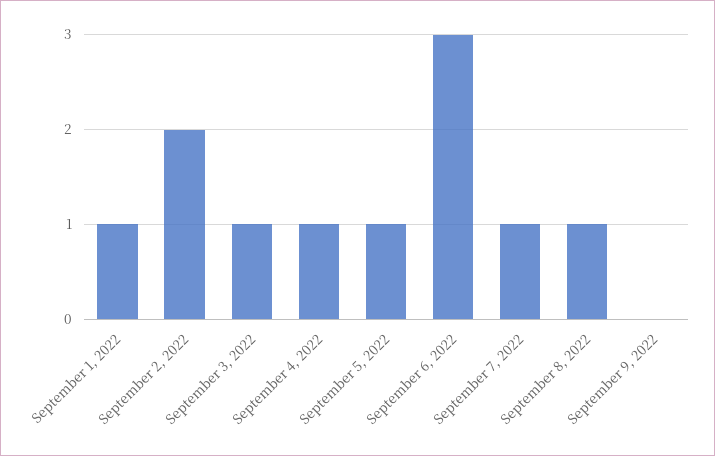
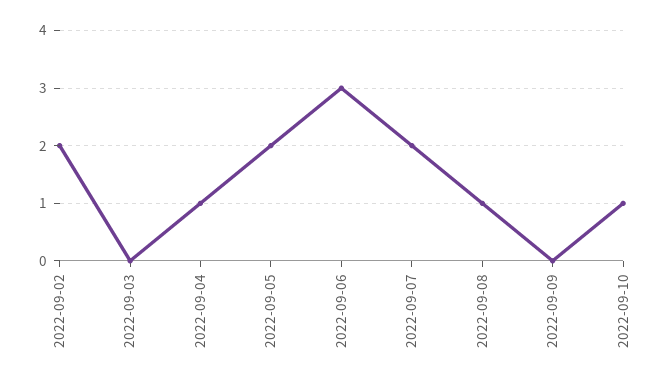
September 1, 2022: 1 -> none
September 3, 2022: 1 -> 0
September 5, 2022: 1 -> 2
September 7, 2022: 1 -> 2
2022-09-10: none -> 1

